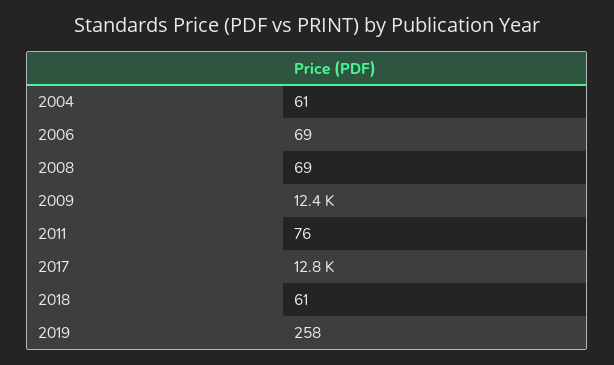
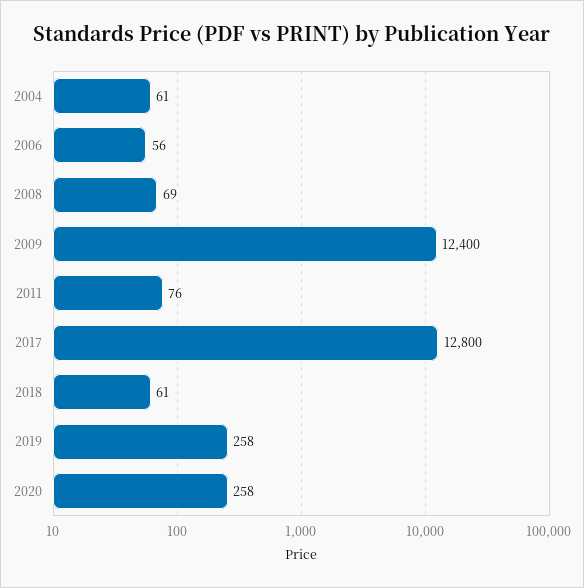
2006: 69 -> 56
2020: none -> 258

